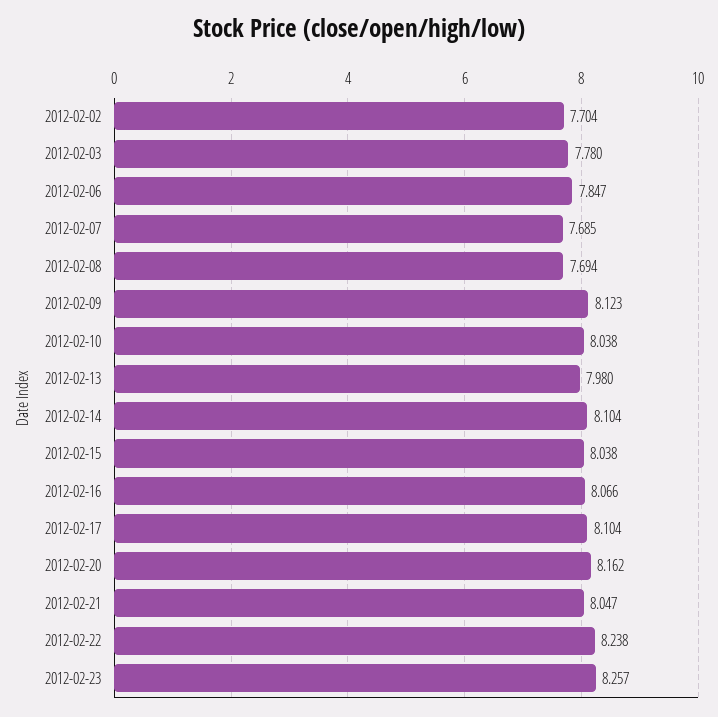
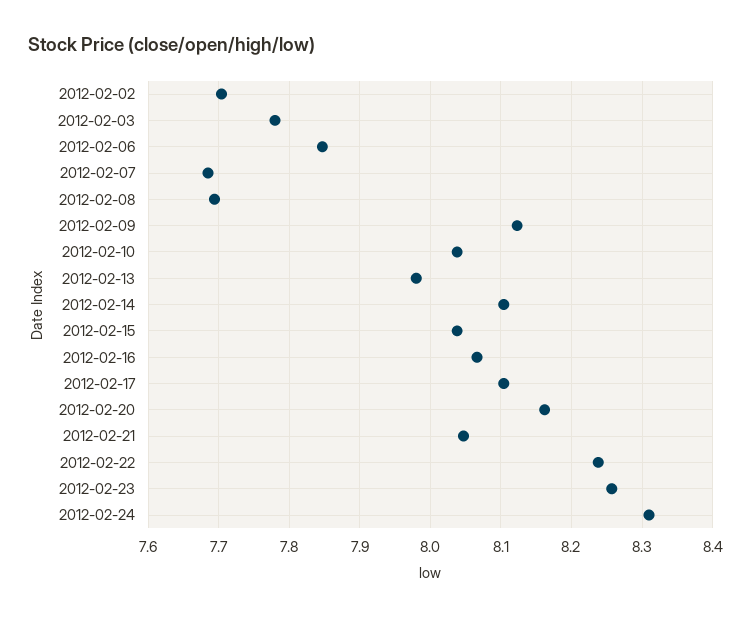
2012-02-24: none -> 8.31

